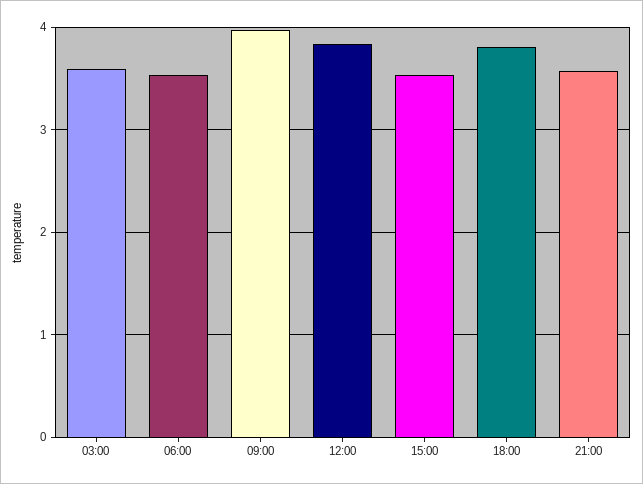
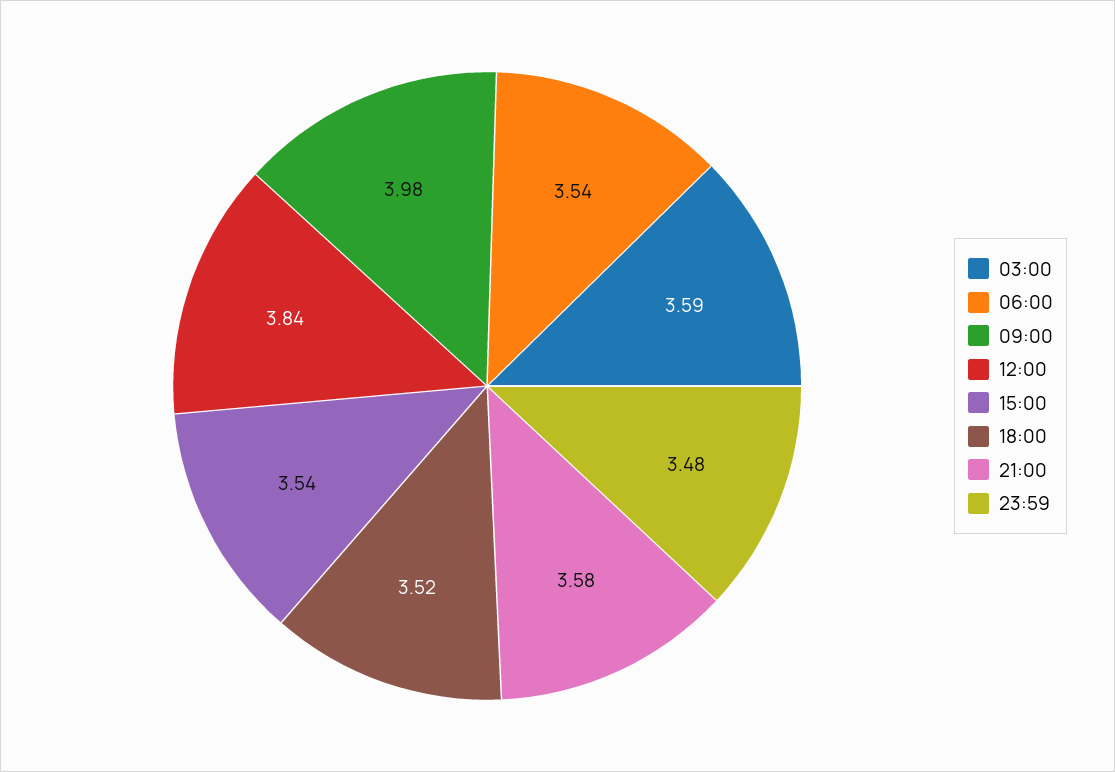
18:00: 3.8 -> 3.52
23:59: none -> 3.48

